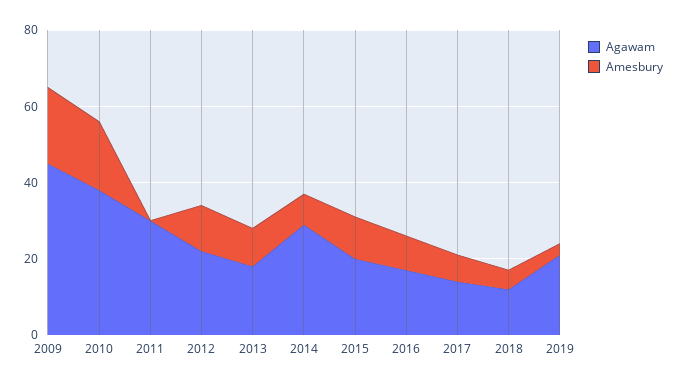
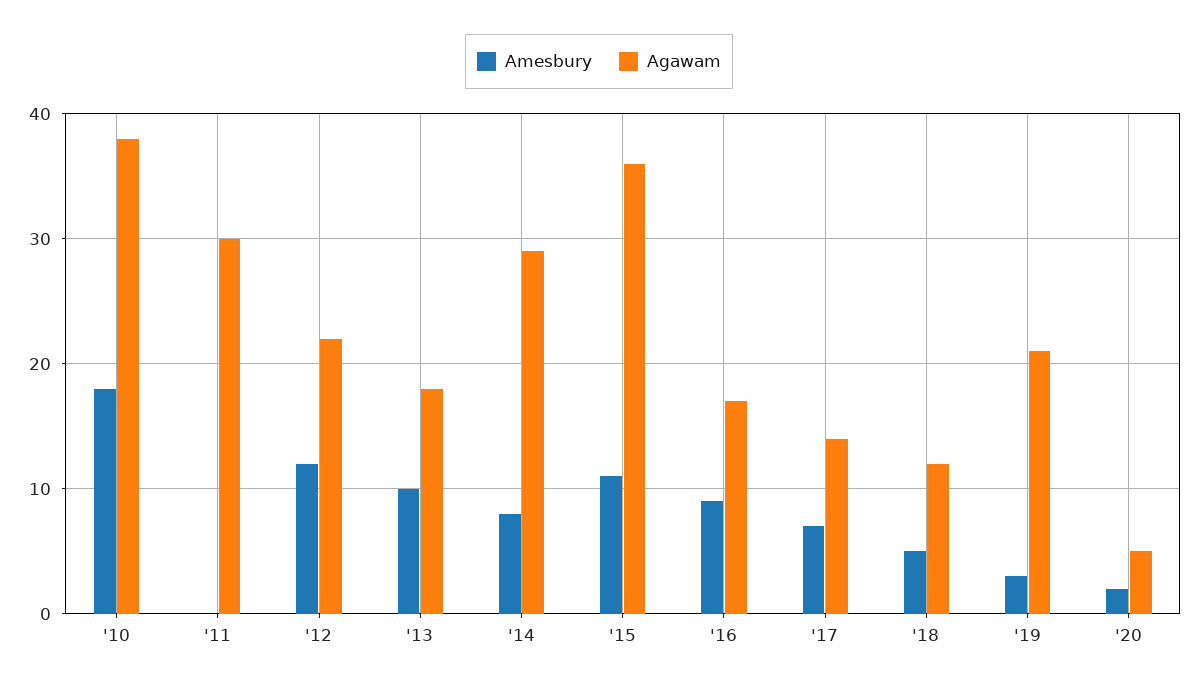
Agawam, 2009: 45 -> none
Amesbury, 2009: 20 -> none
Agawam, 2015: 20 -> 36
Amesbury, '20: none -> 2
Agawam, '20: none -> 5

